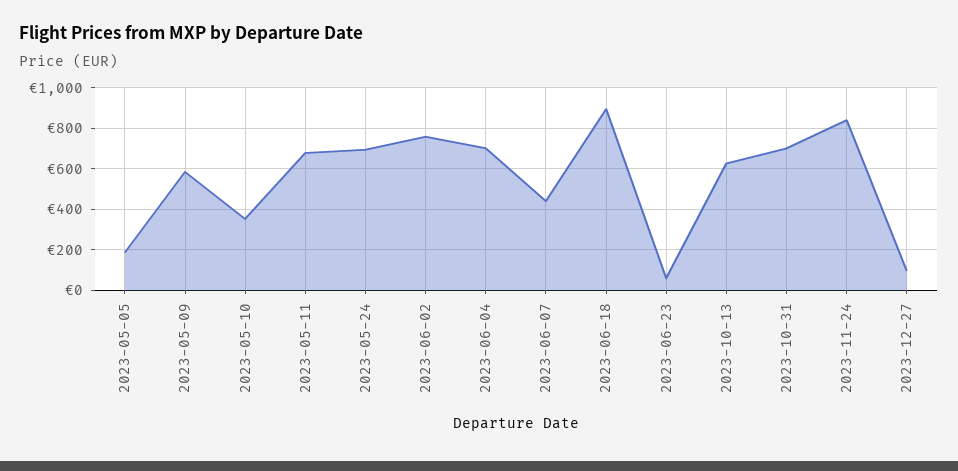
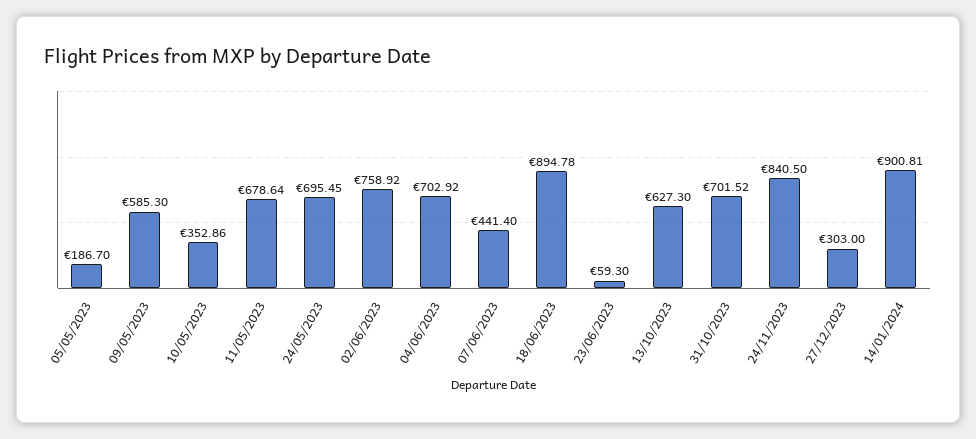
2023-12-27: 100 -> 303
14/01/2024: none -> 900.81

